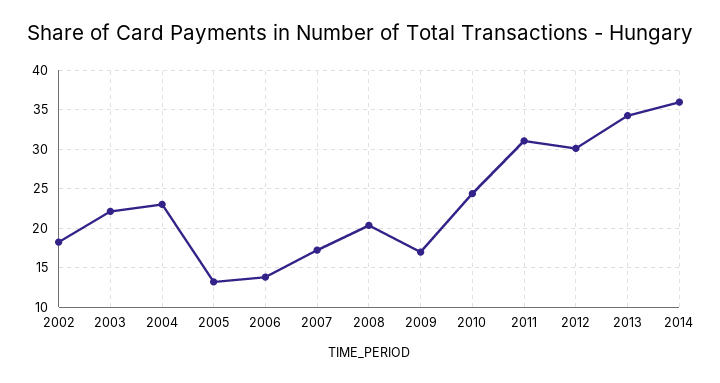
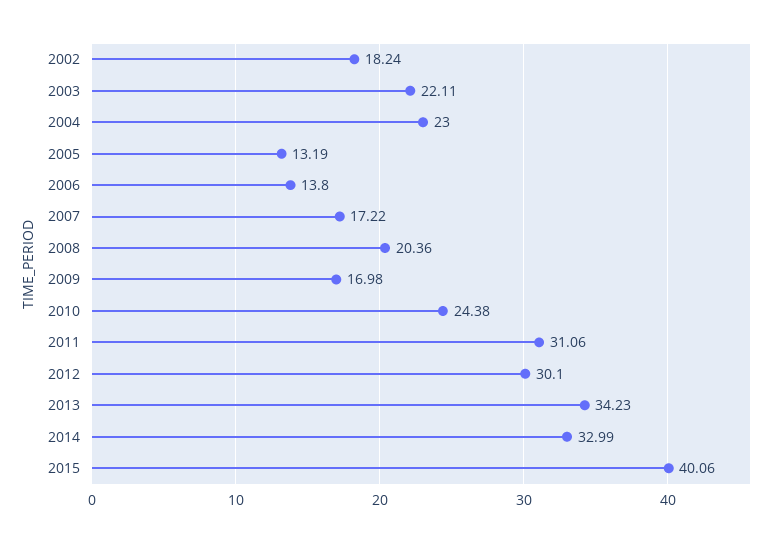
2014: 36 -> 32.99
2015: none -> 40.06

